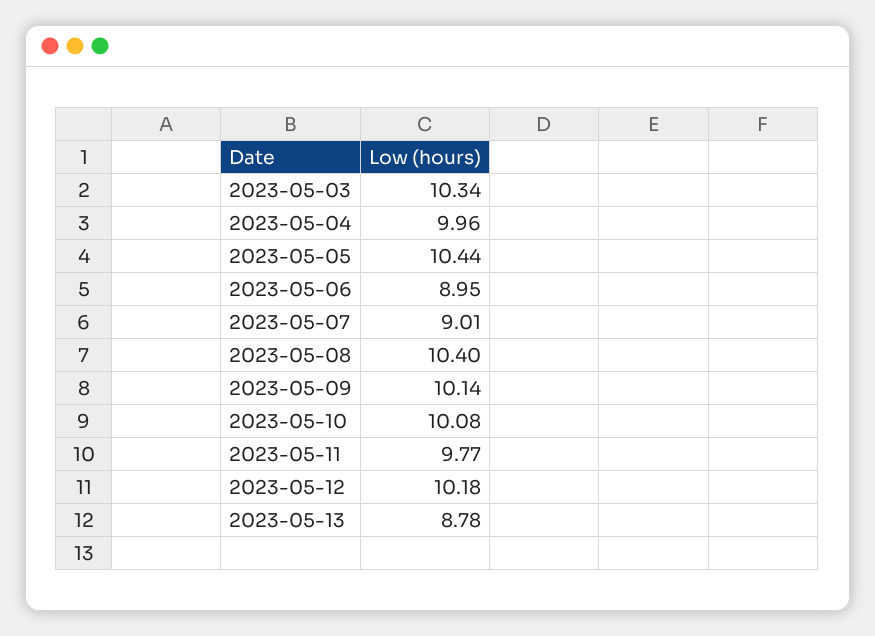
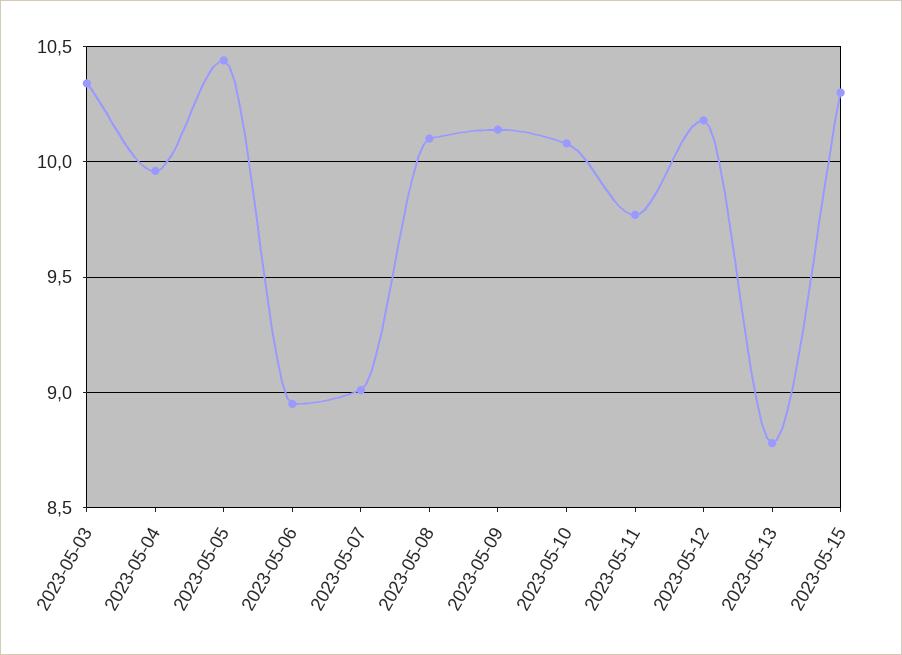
2023-05-08: 10.4 -> 10.1
2023-05-15: none -> 10.3

